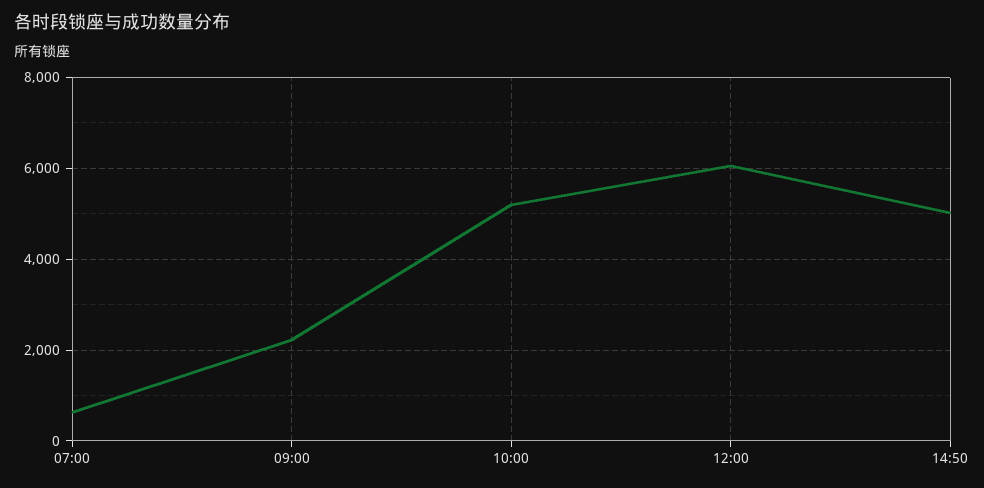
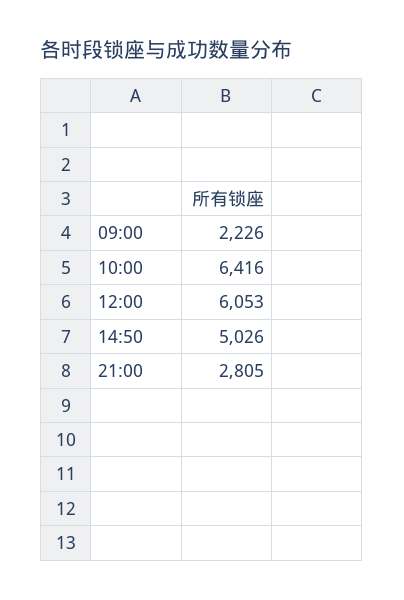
07:00: 600 -> none
10:00: 5200 -> 6416
21:00: none -> 2805

